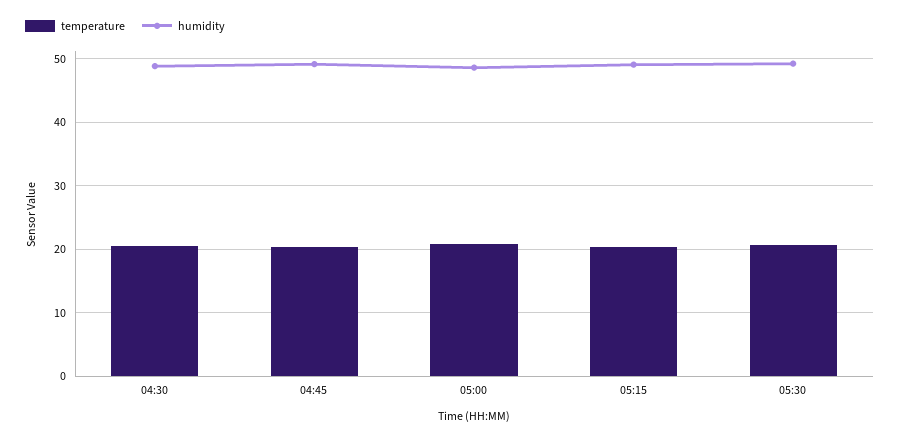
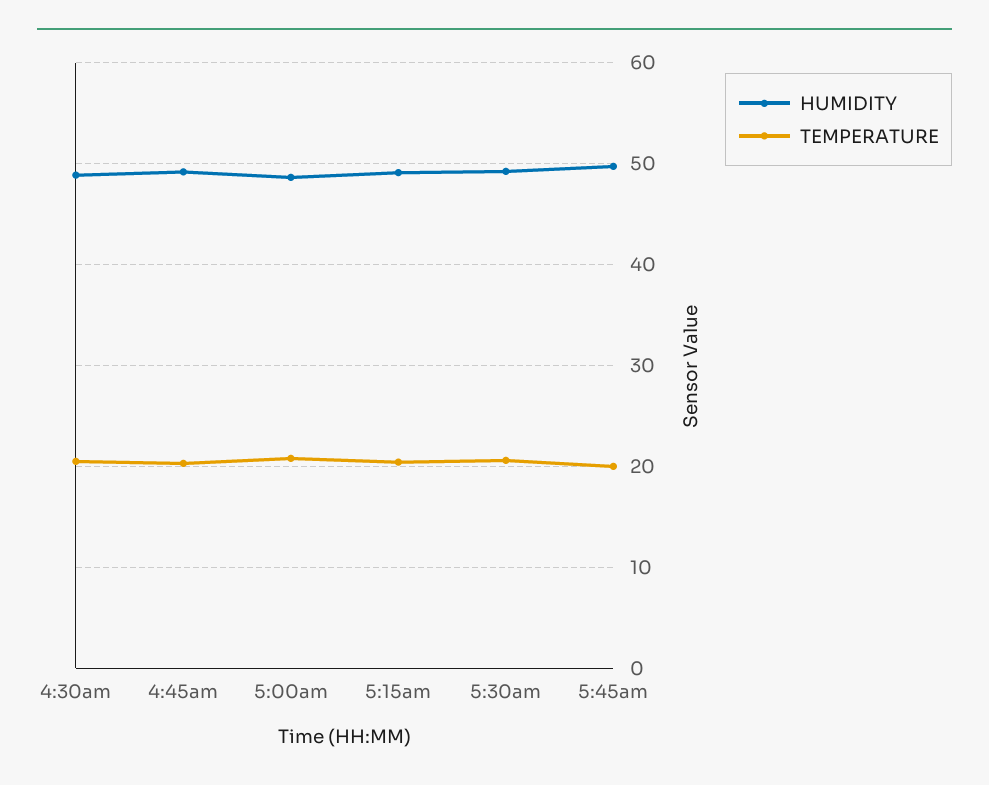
humidity, 5:45am: none -> 50
temperature, 5:45am: none -> 20

